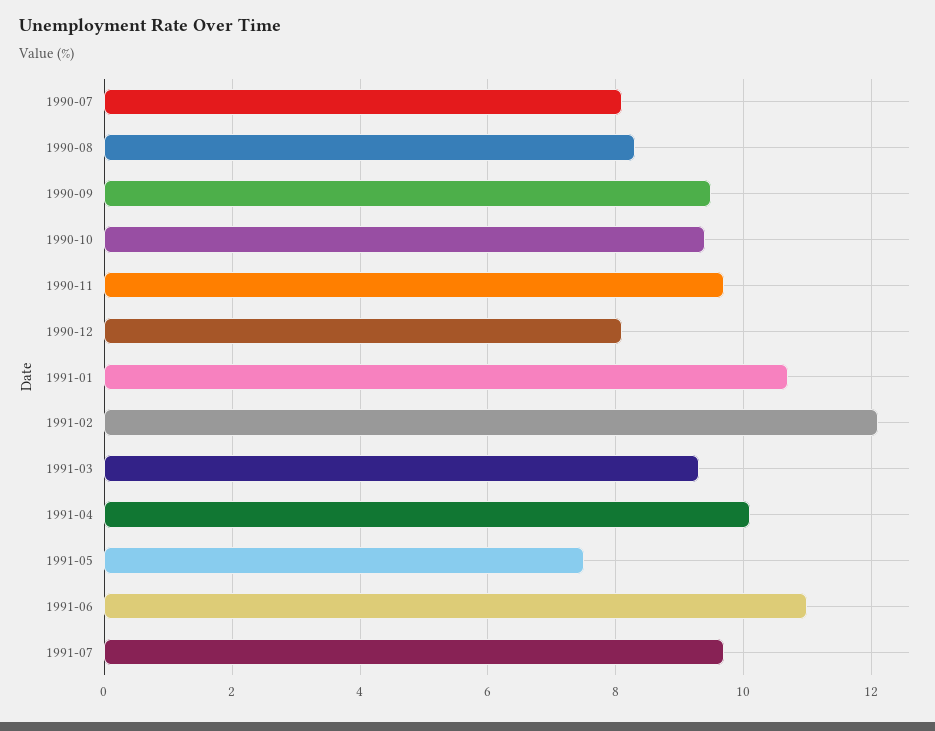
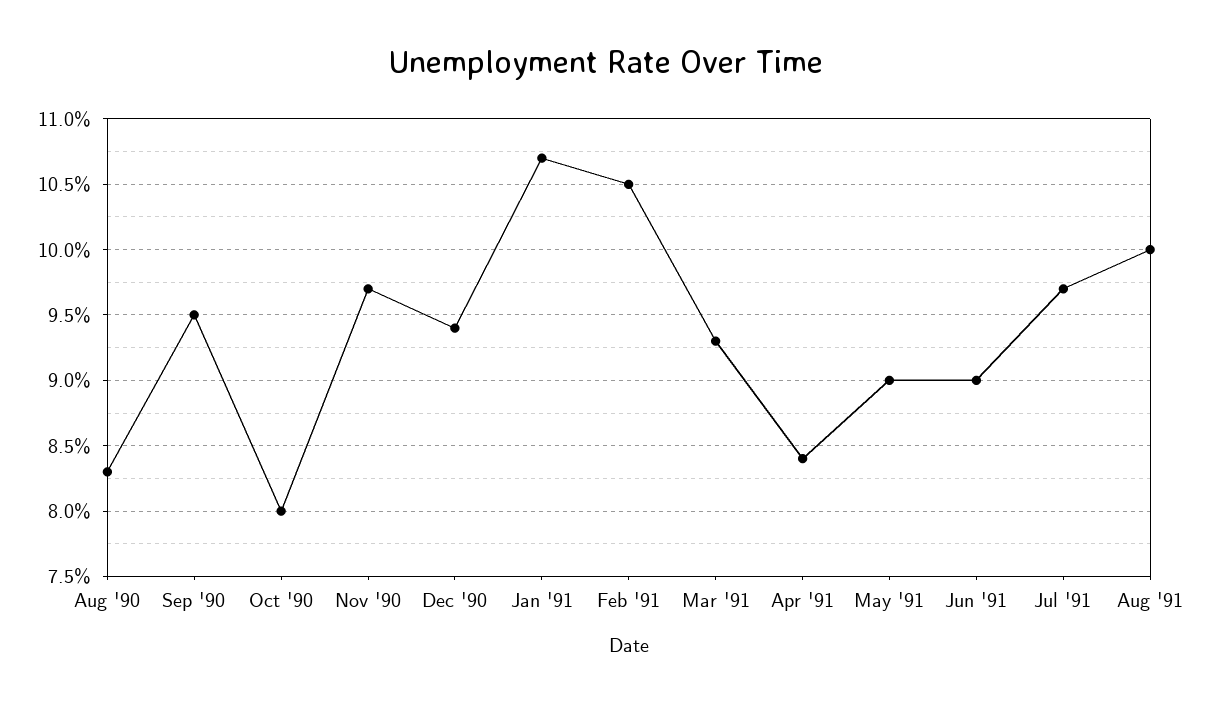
1990-07: 8 -> none
1990-10: 9.5 -> 8
1990-12: 8 -> 9.4
1991-02: 12 -> 10.5
1991-04: 10 -> 8.4
1991-05: 7.5 -> 9
1991-06: 11 -> 9
Aug '91: none -> 10

